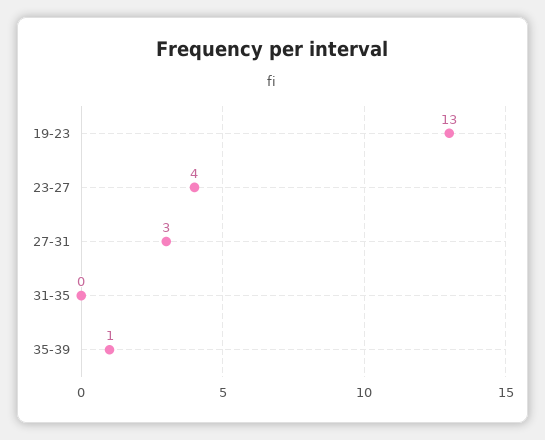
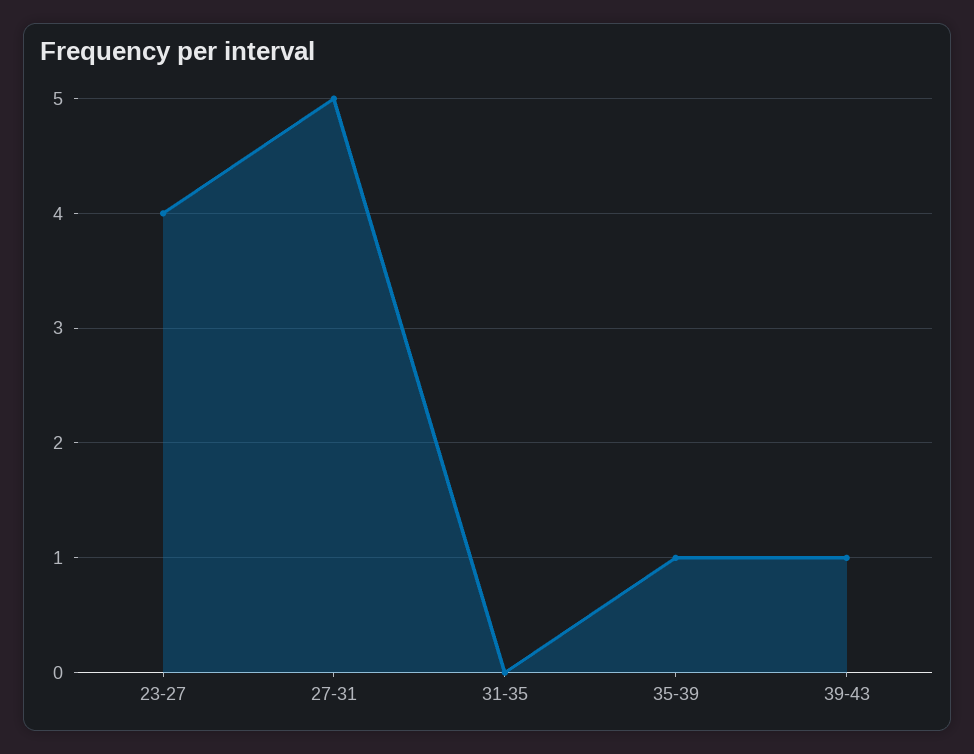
19-23: 13 -> none
27-31: 3 -> 5
39-43: none -> 1

